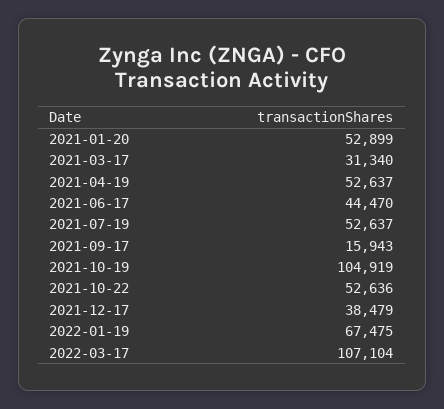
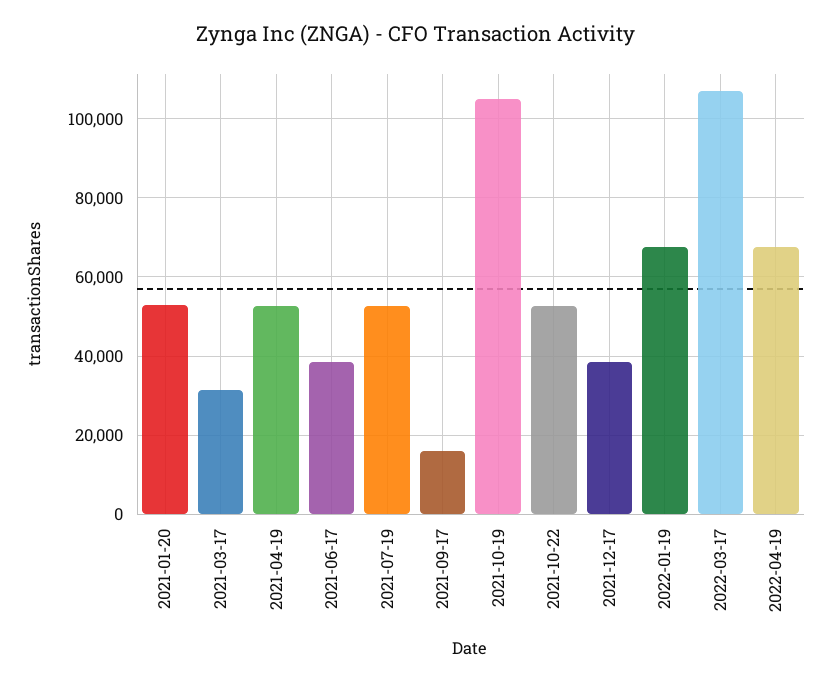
2021-06-17: 44470 -> 38000
2022-04-19: none -> 68000

